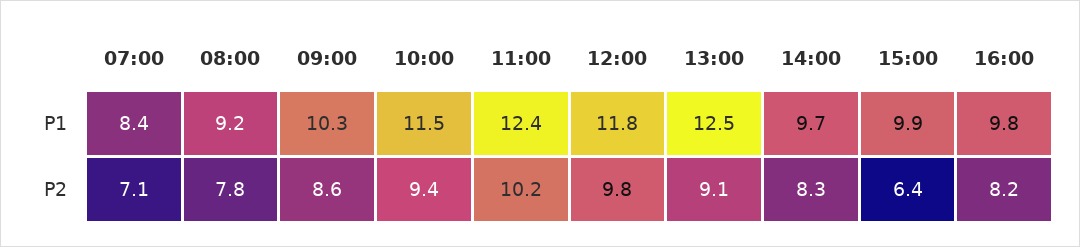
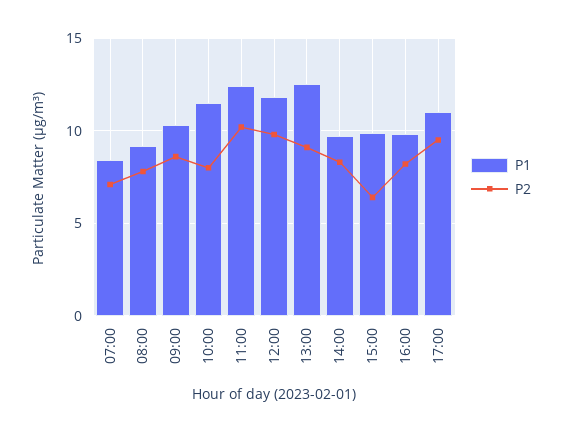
P2, 10:00: 9.4 -> 8
P1, 17:00: none -> 11
P2, 17:00: none -> 9.5

